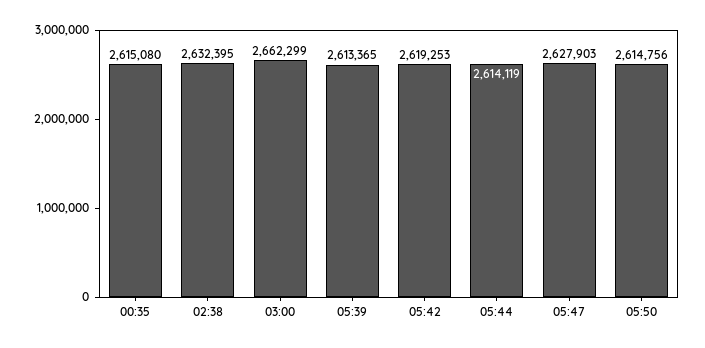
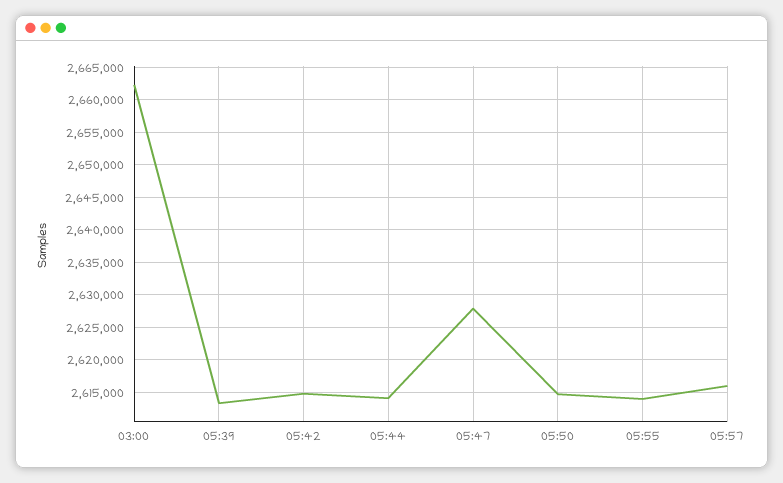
00:35: 2615080 -> none
02:38: 2632395 -> none
05:42: 2619253 -> 2615000
05:55: none -> 2614000
05:57: none -> 2616000

